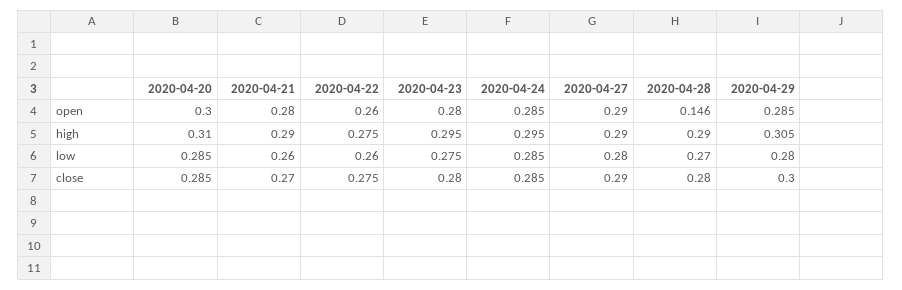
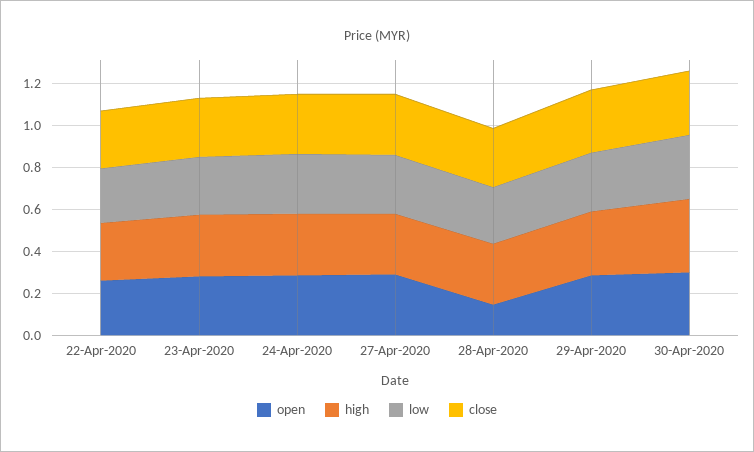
open, 2020-04-20: 0.3 -> none
open, 2020-04-21: 0.28 -> none
high, 2020-04-20: 0.31 -> none
high, 2020-04-21: 0.29 -> none
low, 2020-04-20: 0.285 -> none
low, 2020-04-21: 0.26 -> none
close, 2020-04-20: 0.285 -> none
close, 2020-04-21: 0.27 -> none
open, 30-Apr-2020: none -> 0.3
high, 30-Apr-2020: none -> 0.35
low, 30-Apr-2020: none -> 0.3
close, 30-Apr-2020: none -> 0.3

